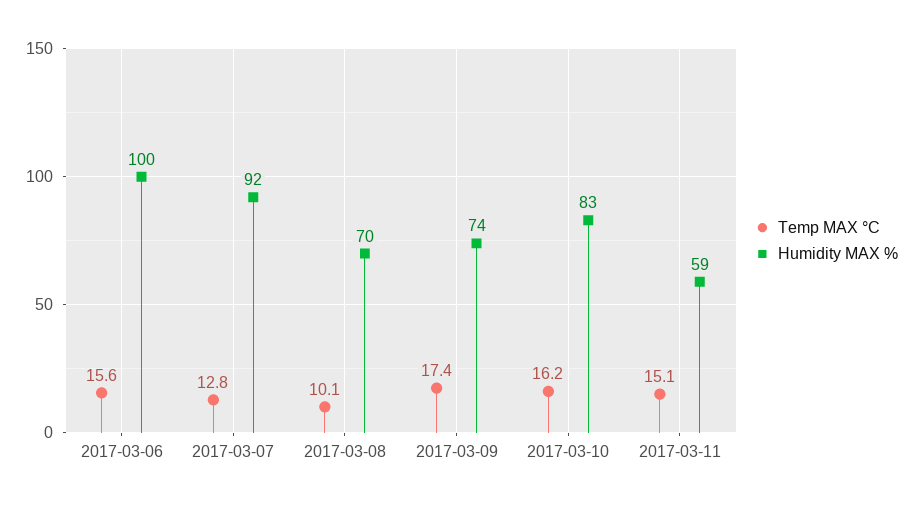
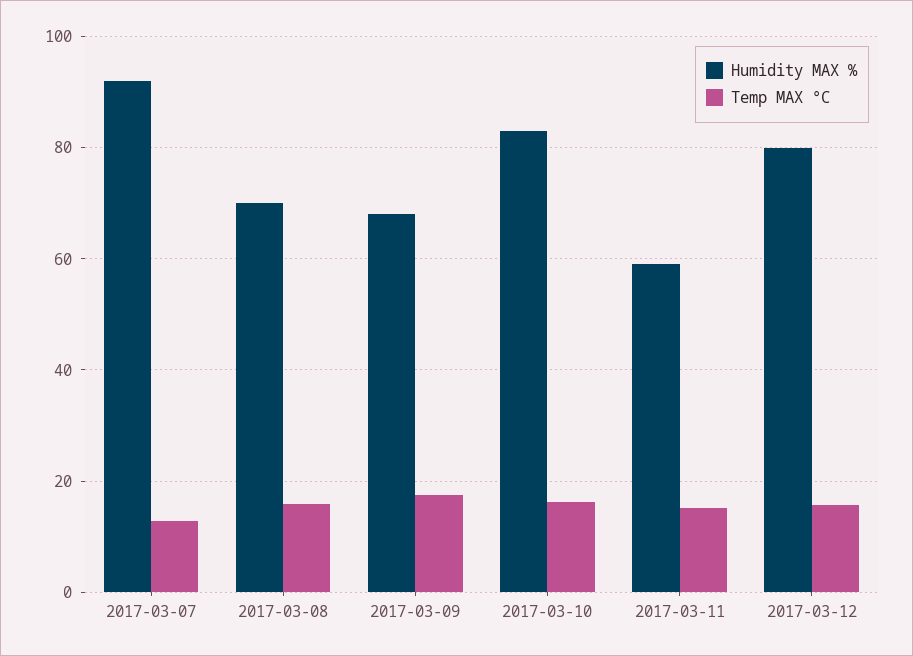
Temp MAX °C, 2017-03-06: 15.6 -> none
Humidity MAX %, 2017-03-06: 100 -> none
Temp MAX °C, 2017-03-08: 10.1 -> 16
Humidity MAX %, 2017-03-09: 74 -> 68
Humidity MAX %, 2017-03-12: none -> 80
Temp MAX °C, 2017-03-12: none -> 16

